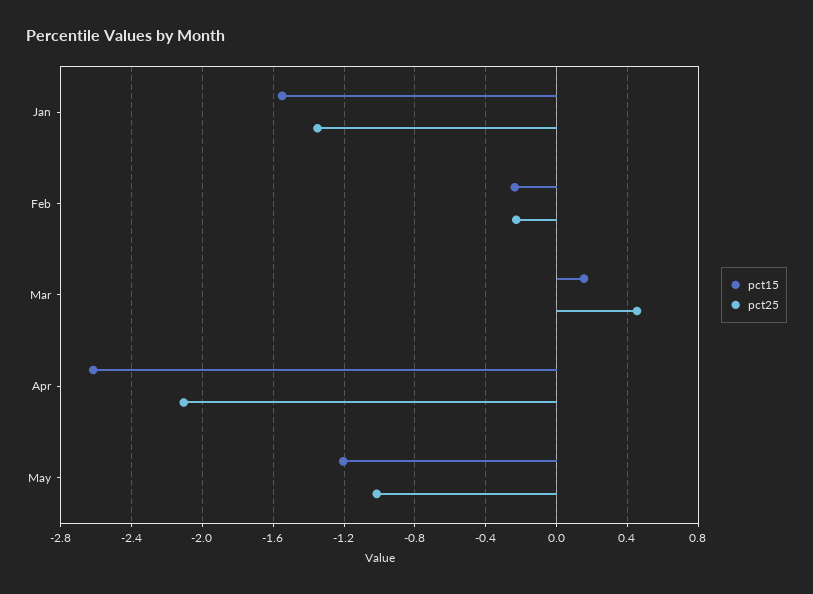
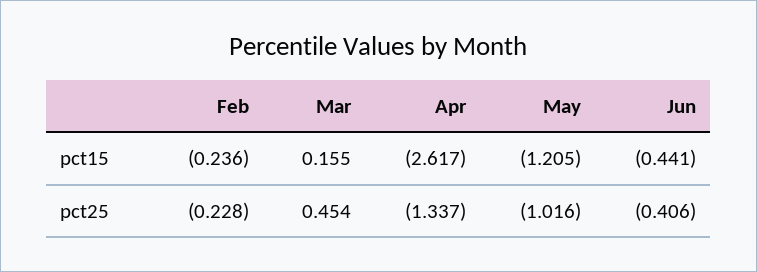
pct15, Jan: -1.55 -> none
pct25, Jan: -1.35 -> none
pct25, Apr: -2.1 -> -1.337
pct15, Jun: none -> -0.441
pct25, Jun: none -> -0.406

